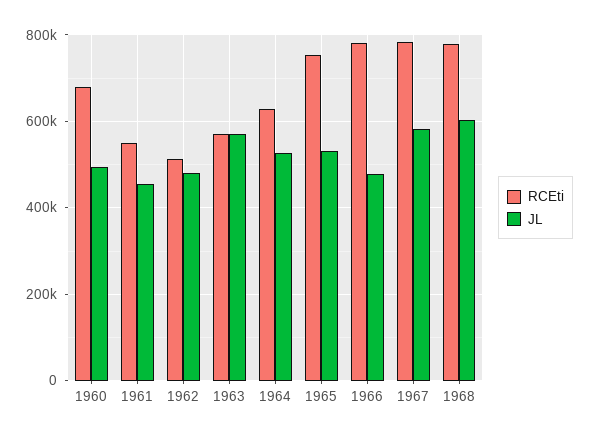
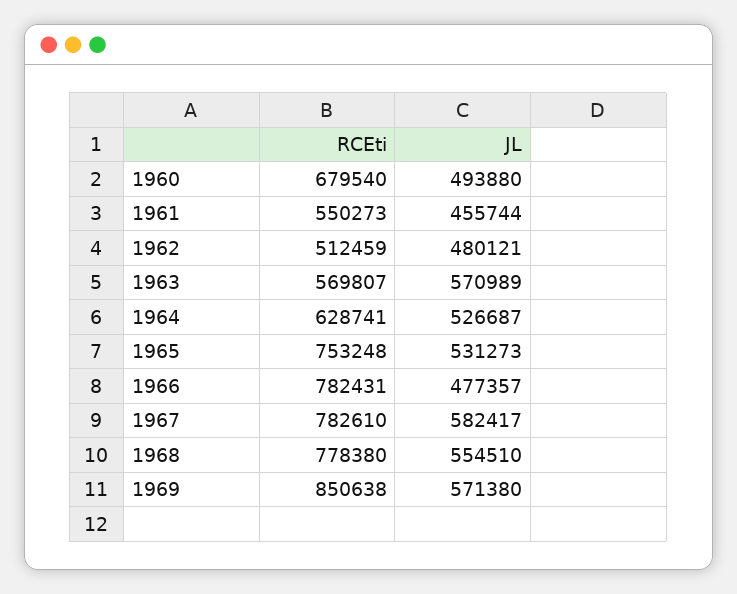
JL, 1968: 600000 -> 554510
RCEti, 1969: none -> 850638
JL, 1969: none -> 571380

